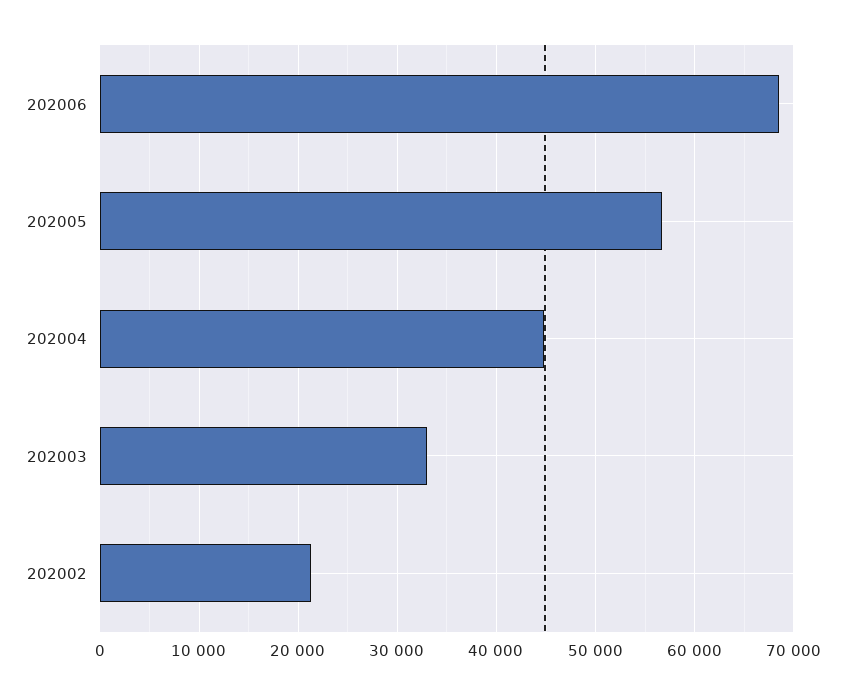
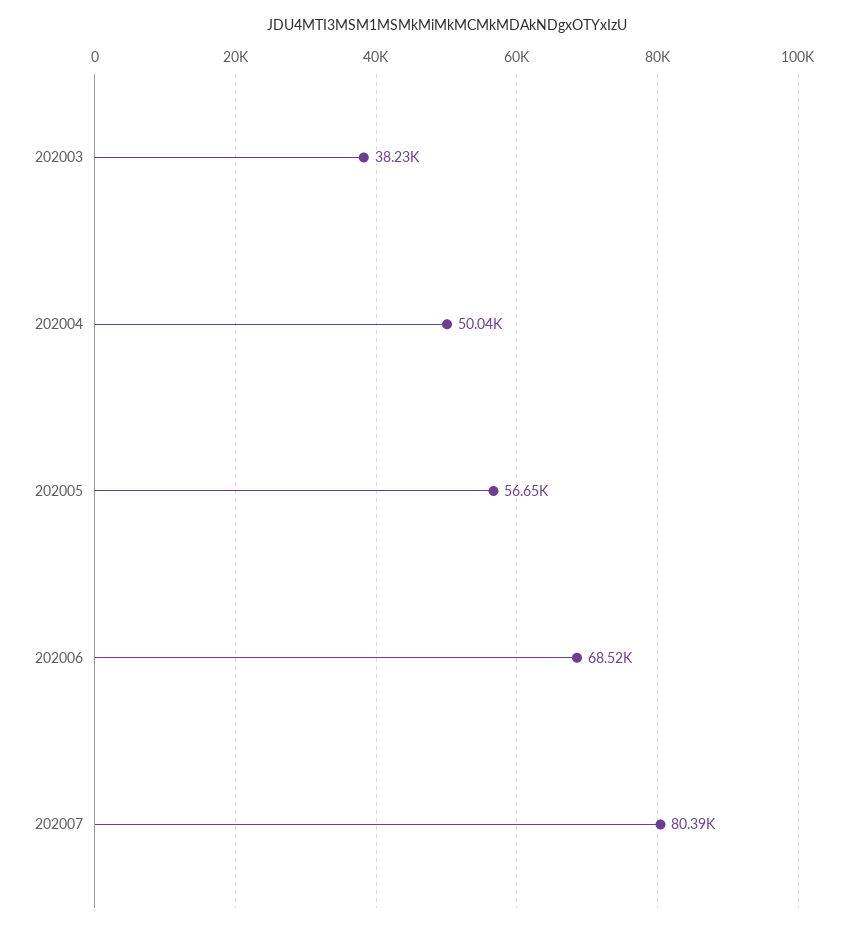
202004: 45000 -> 50040
202003: 33000 -> 38230
202002: 21000 -> none
202007: none -> 80390

